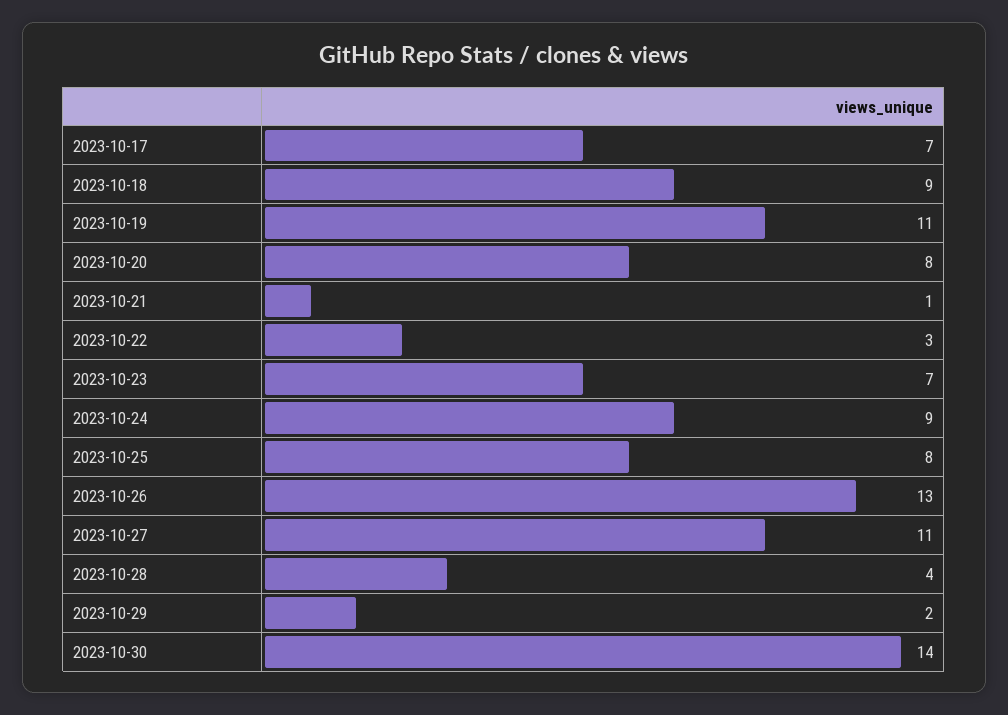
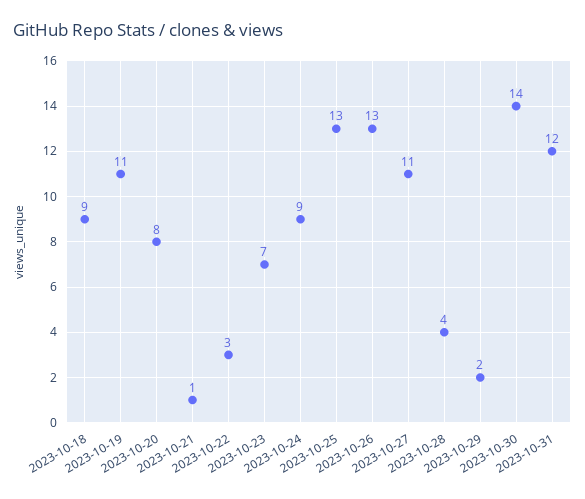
2023-10-17: 7 -> none
2023-10-25: 8 -> 13
2023-10-31: none -> 12

